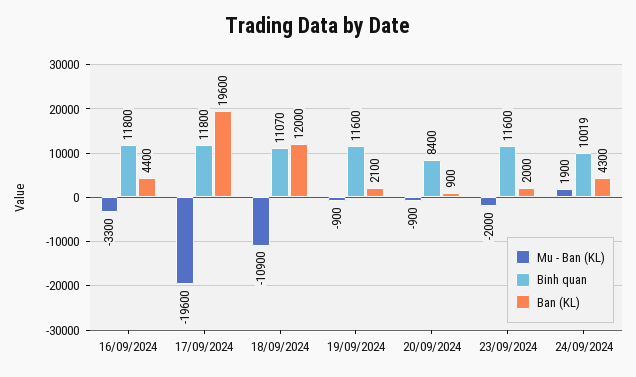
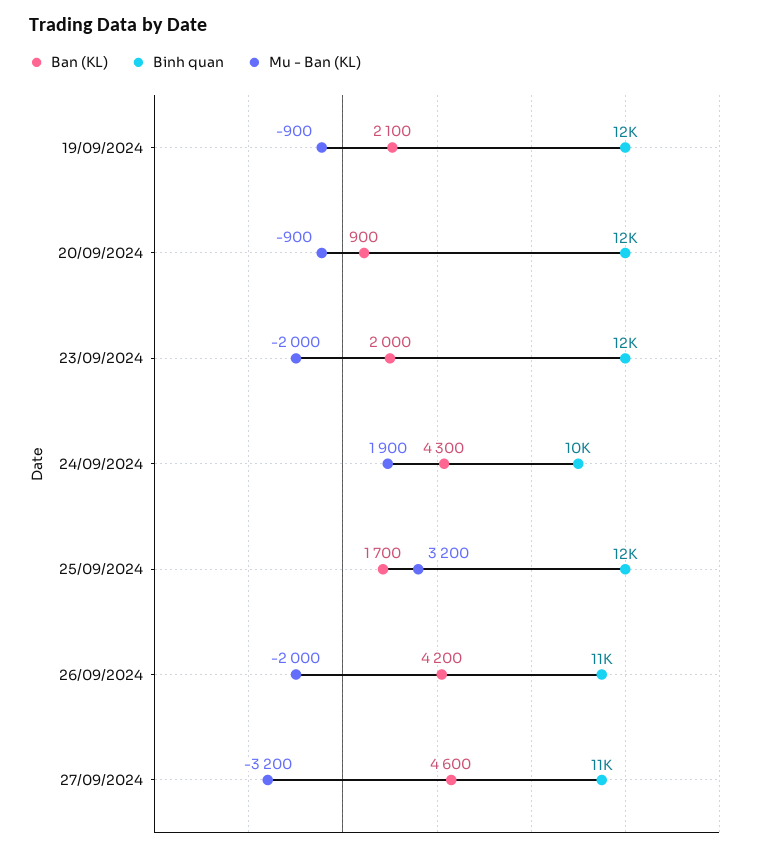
Mu - Ban (KL), 16/09/2024: -3300 -> none
Binh quan, 16/09/2024: 11800 -> none
Ban (KL), 16/09/2024: 4400 -> none
Mu - Ban (KL), 17/09/2024: -19600 -> none
Binh quan, 17/09/2024: 11800 -> none
Ban (KL), 17/09/2024: 19600 -> none
Mu - Ban (KL), 18/09/2024: -10900 -> none
Binh quan, 18/09/2024: 11070 -> none
Ban (KL), 18/09/2024: 12000 -> none
Binh quan, 20/09/2024: 8400 -> 12000
Ban (KL), 25/09/2024: none -> 1700
Binh quan, 25/09/2024: none -> 12000
Mu - Ban (KL), 25/09/2024: none -> 3200
Ban (KL), 26/09/2024: none -> 4200
Binh quan, 26/09/2024: none -> 11000
Mu - Ban (KL), 26/09/2024: none -> -2000
Ban (KL), 27/09/2024: none -> 4600
Binh quan, 27/09/2024: none -> 11000
Mu - Ban (KL), 27/09/2024: none -> -3200

